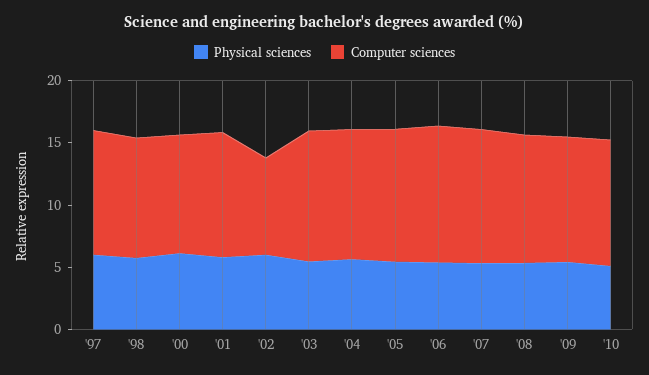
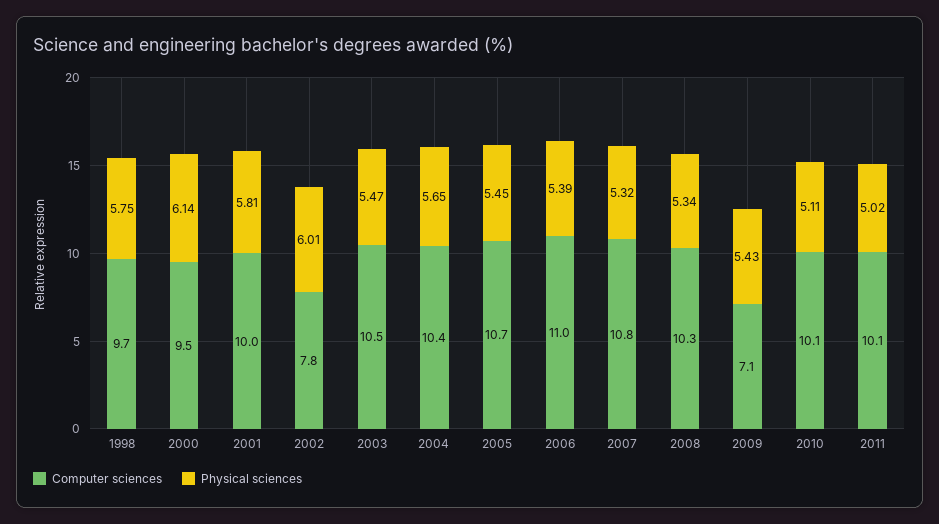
Physical sciences, '97: 6 -> none
Computer sciences, '97: 10 -> none
Computer sciences, '09: 10 -> 7.1
Computer sciences, 2011: none -> 10.1
Physical sciences, 2011: none -> 5.02

